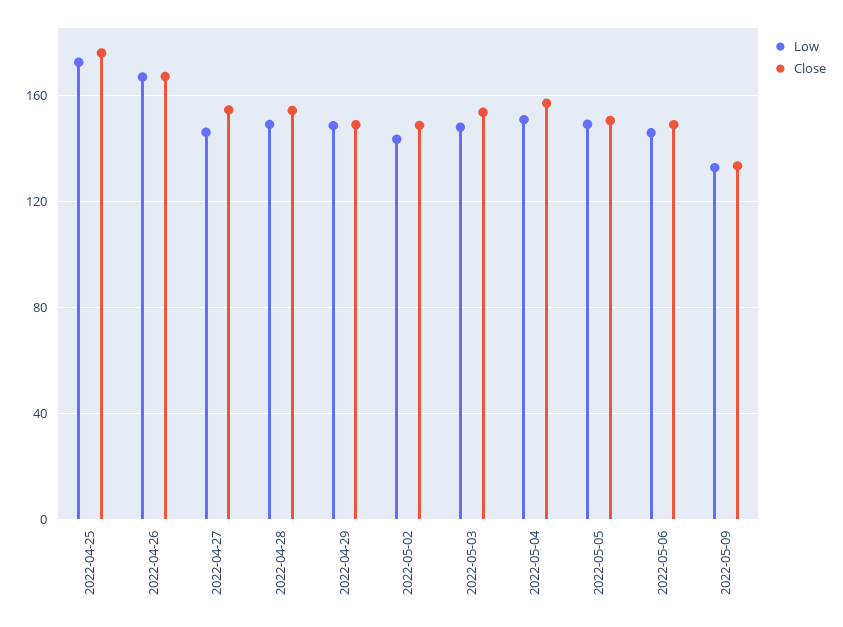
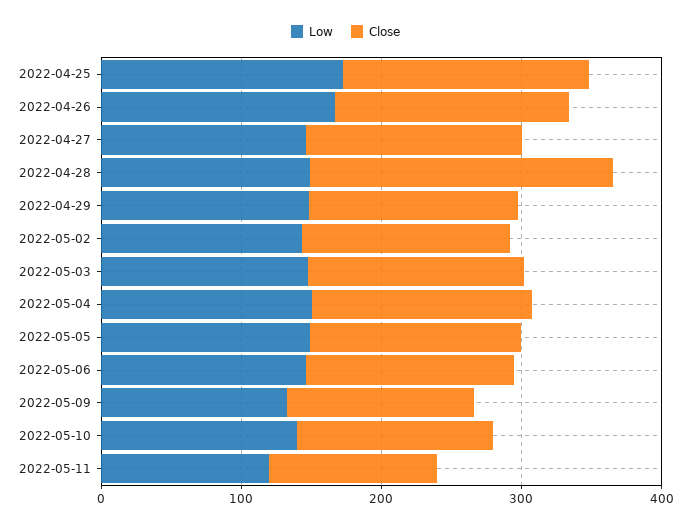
Close, 2022-04-28: 155 -> 220
Low, 2022-05-10: none -> 140
Close, 2022-05-10: none -> 140
Low, 2022-05-11: none -> 120
Close, 2022-05-11: none -> 120

